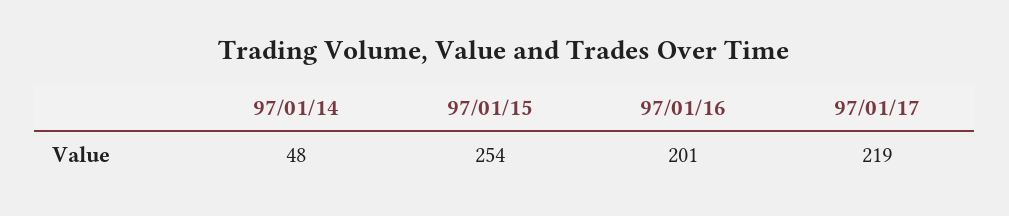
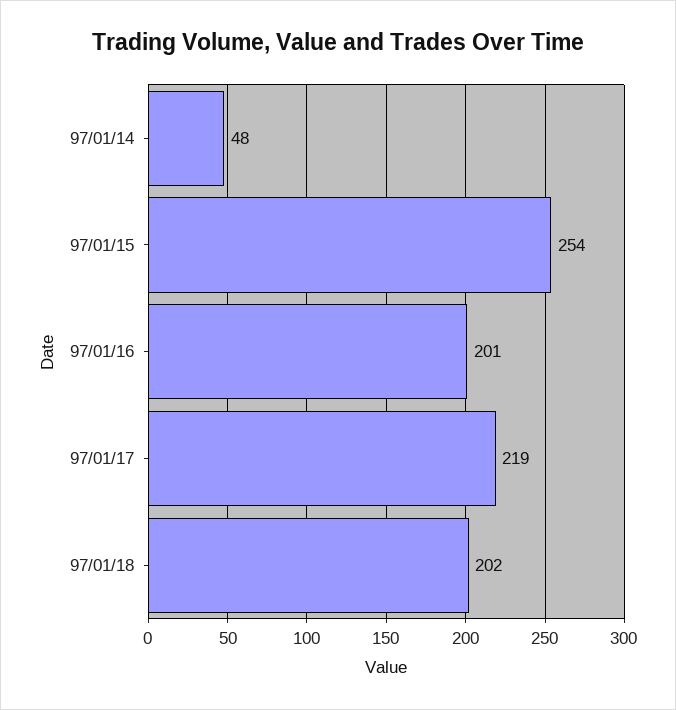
97/01/18: none -> 202

